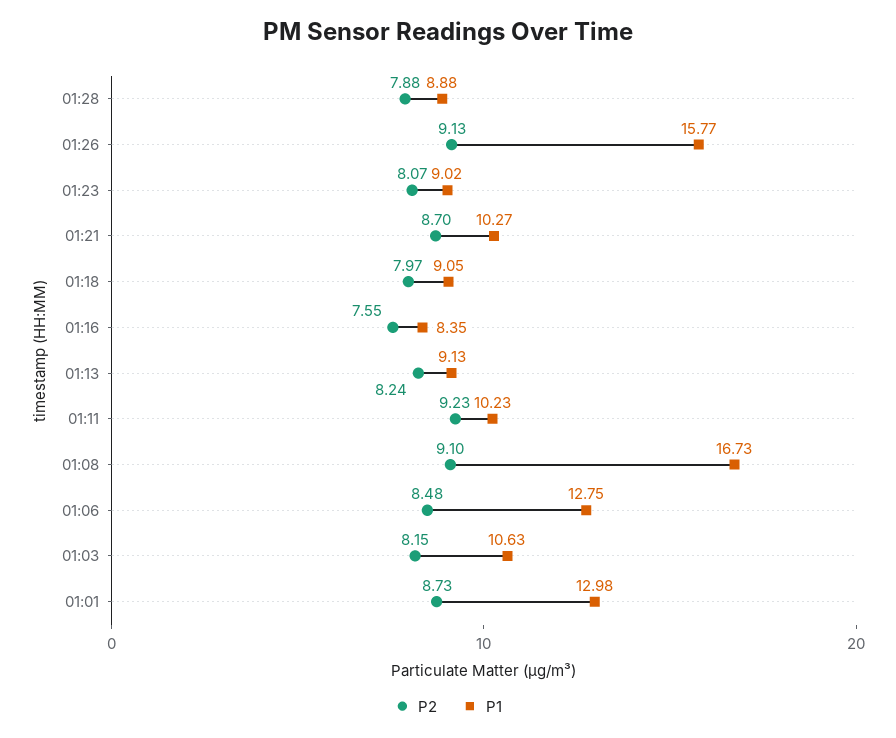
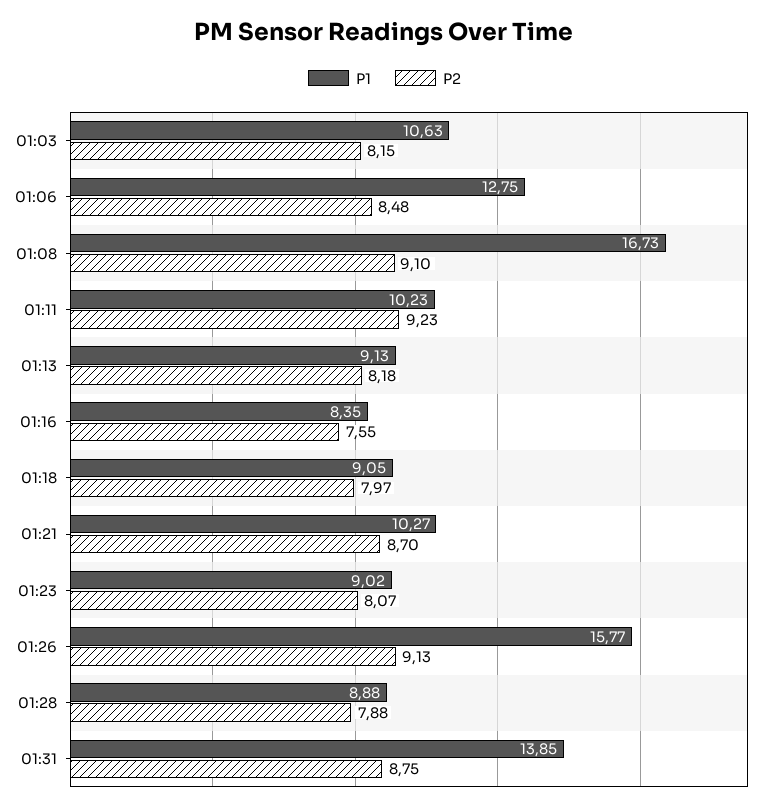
P2, 01:13: 8.24 -> 8.18
P2, 01:01: 8.73 -> none
P1, 01:01: 12.98 -> none
P1, 01:31: none -> 13.85
P2, 01:31: none -> 8.75

